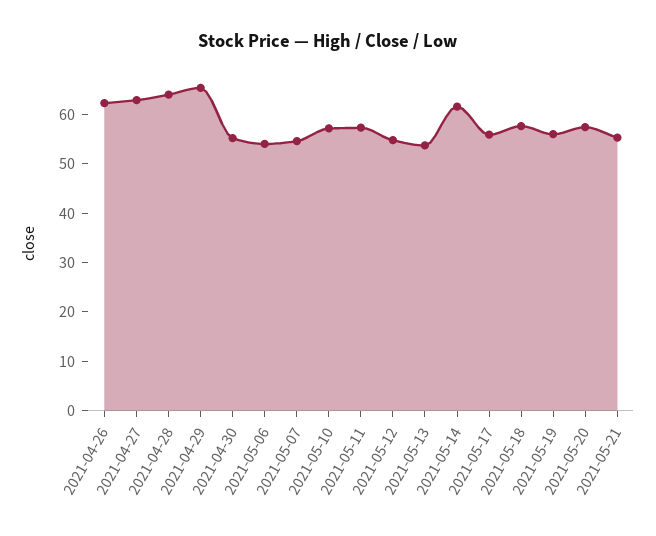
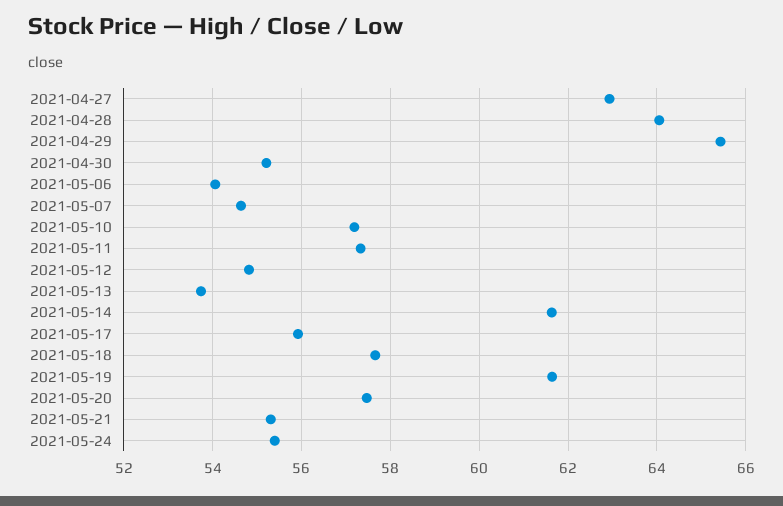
2021-04-26: 62 -> none
2021-05-19: 56 -> 61.6
2021-05-24: none -> 55.4

